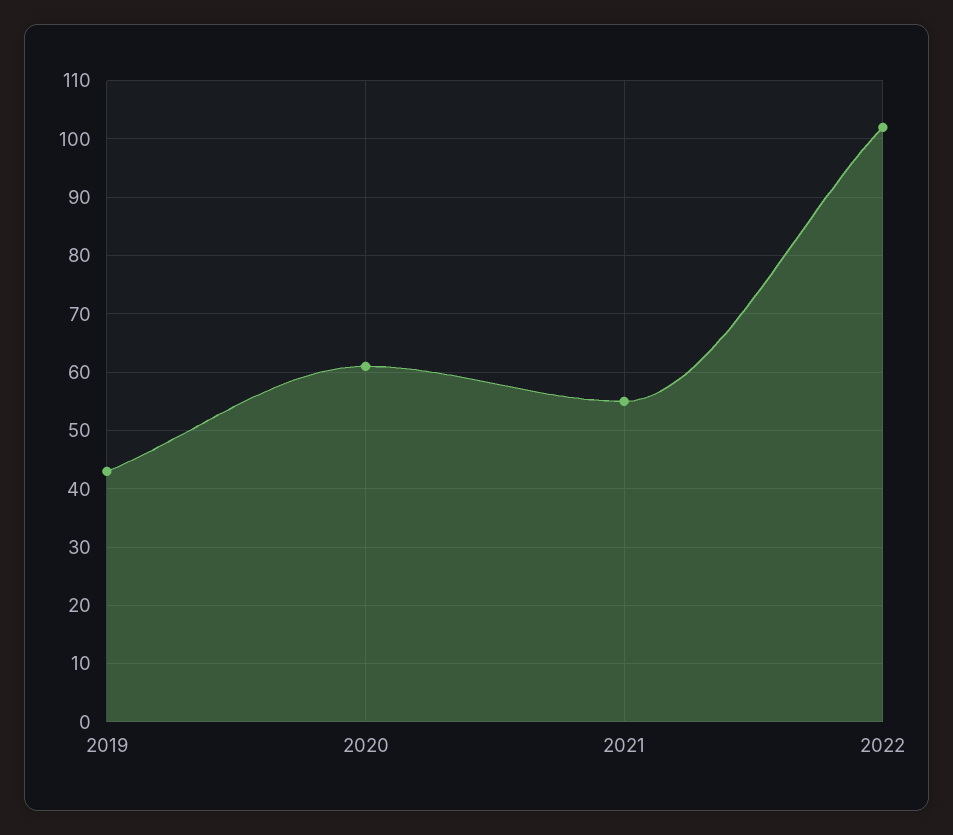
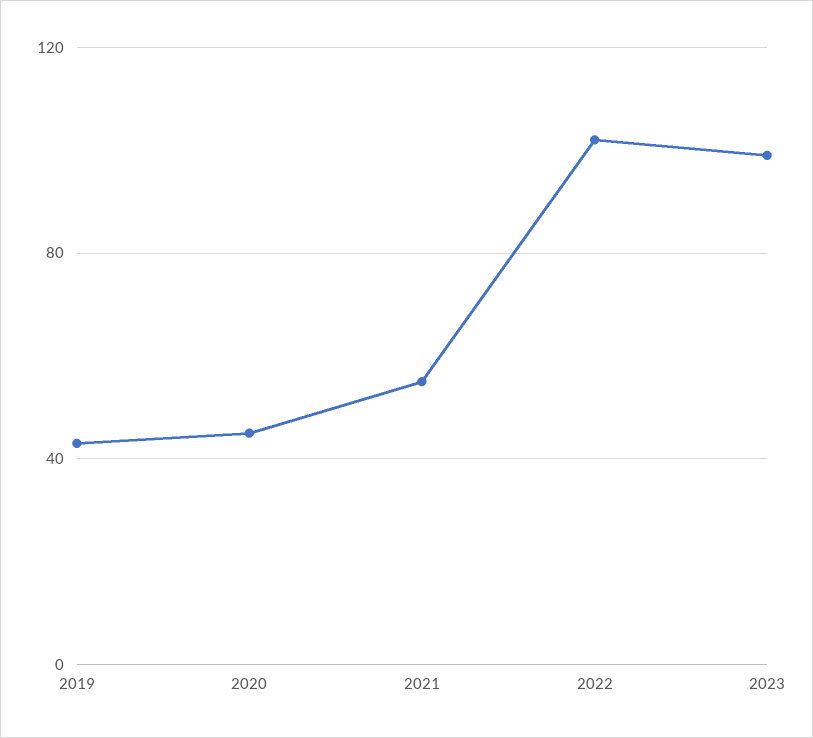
2020: 60 -> 45
2023: none -> 100

